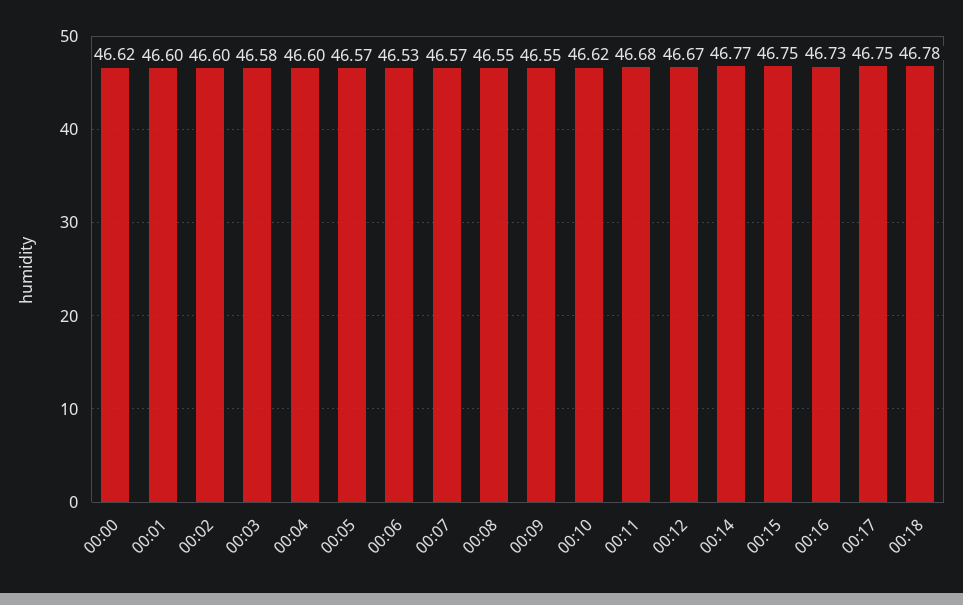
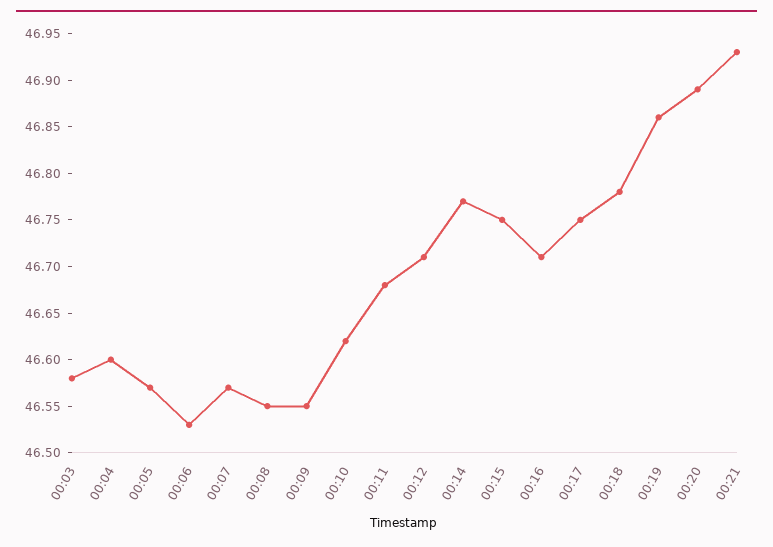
00:00: 46.62 -> none
00:01: 46.6 -> none
00:02: 46.6 -> none
00:12: 46.67 -> 46.71
00:16: 46.73 -> 46.71
00:19: none -> 46.86
00:20: none -> 46.89
00:21: none -> 46.93

